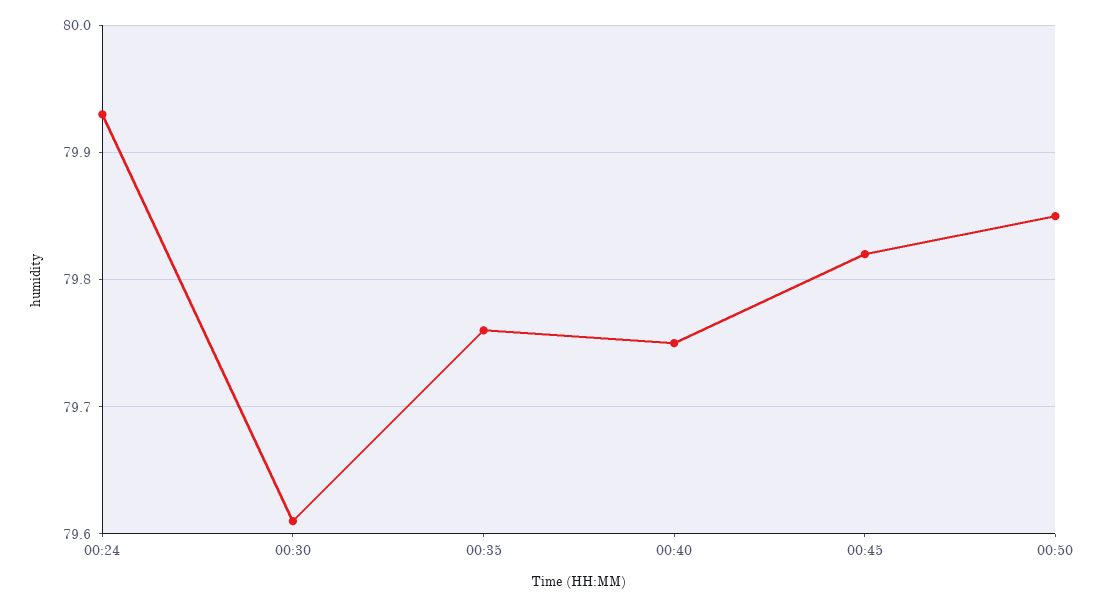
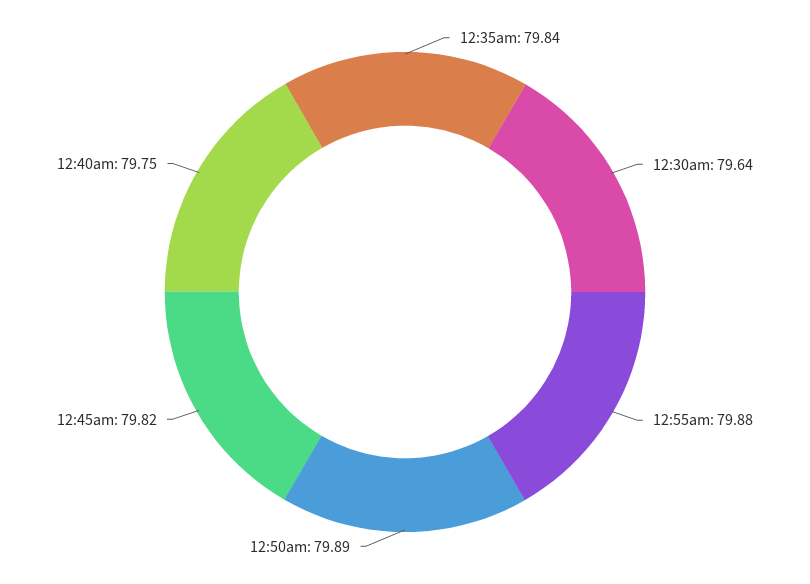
00:24: 79.93 -> none
00:30: 79.61 -> 79.64
00:35: 79.76 -> 79.84
00:50: 79.85 -> 79.89
12:55am: none -> 79.88

